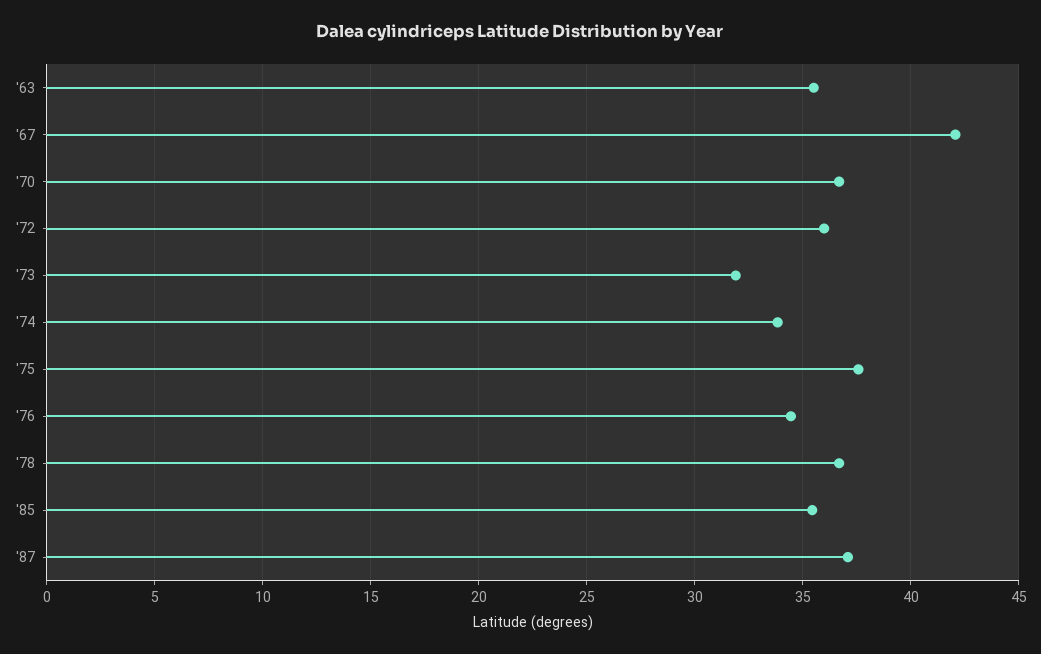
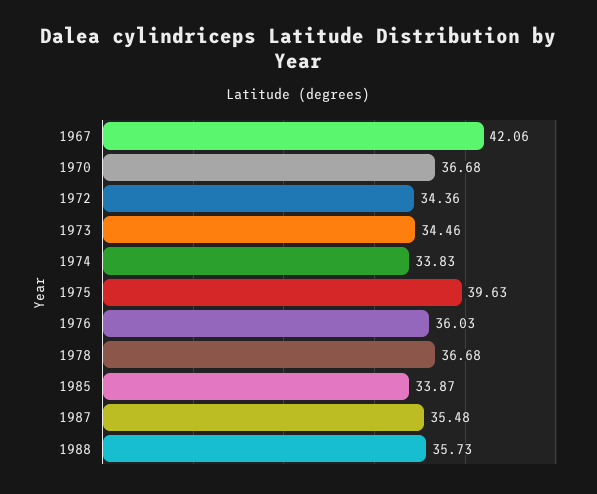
'63: 35.5 -> none
'72: 36 -> 34.36
'73: 32 -> 34.46
'75: 37.5 -> 39.63
'76: 34.5 -> 36.03
'85: 35.5 -> 33.87
'87: 37 -> 35.48
1988: none -> 35.73

